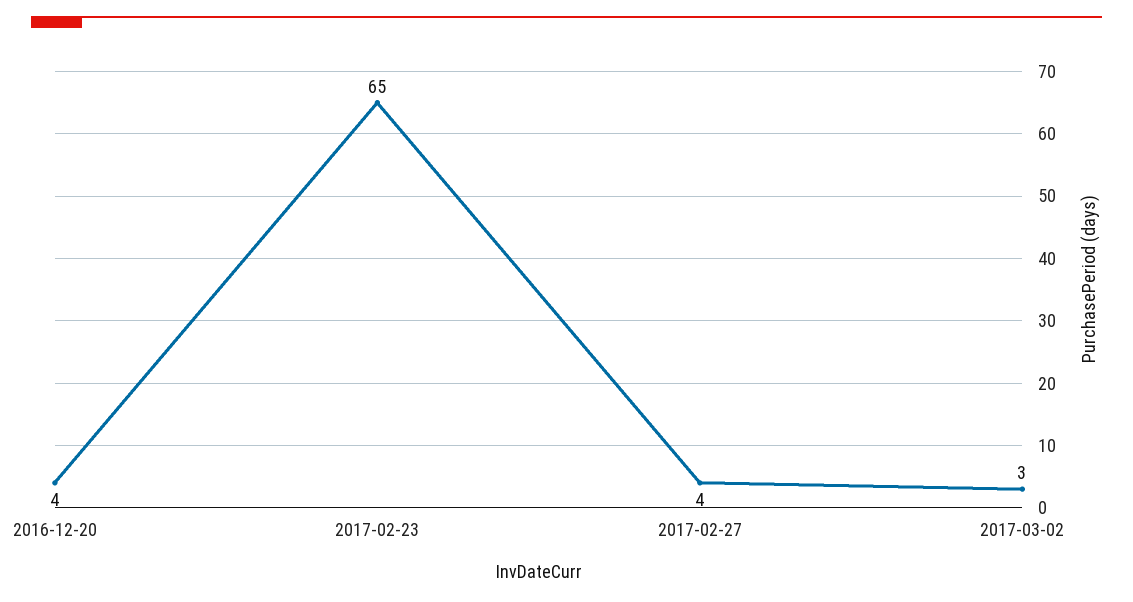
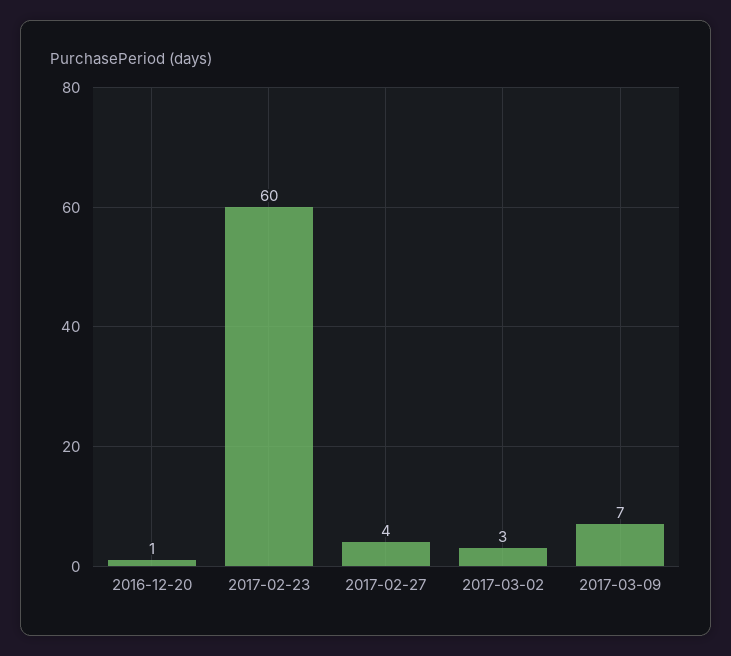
2016-12-20: 4 -> 1
2017-02-23: 65 -> 60
2017-03-09: none -> 7

